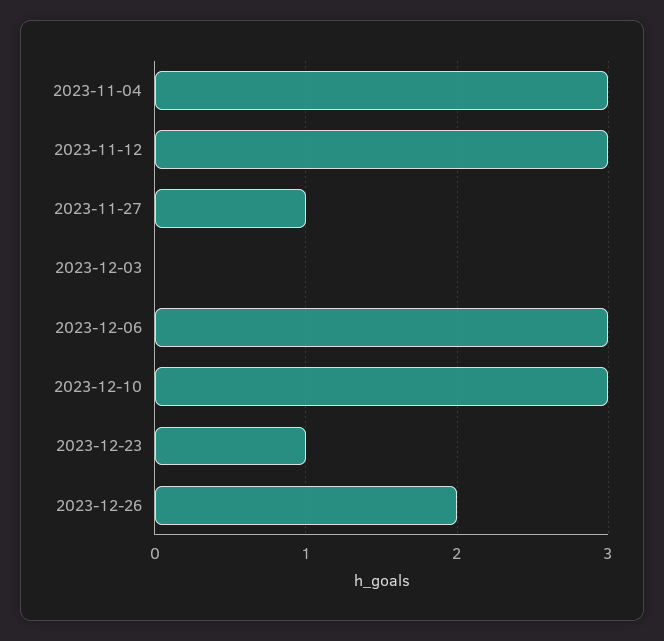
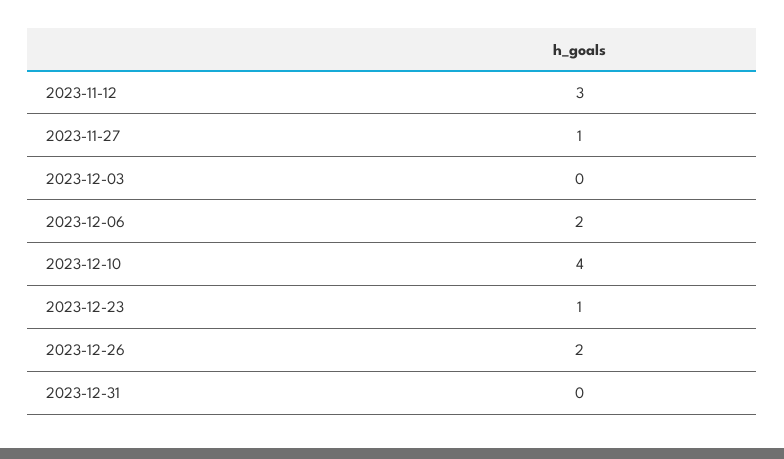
2023-11-04: 3 -> none
2023-12-06: 3 -> 2
2023-12-10: 3 -> 4
2023-12-31: none -> 0

